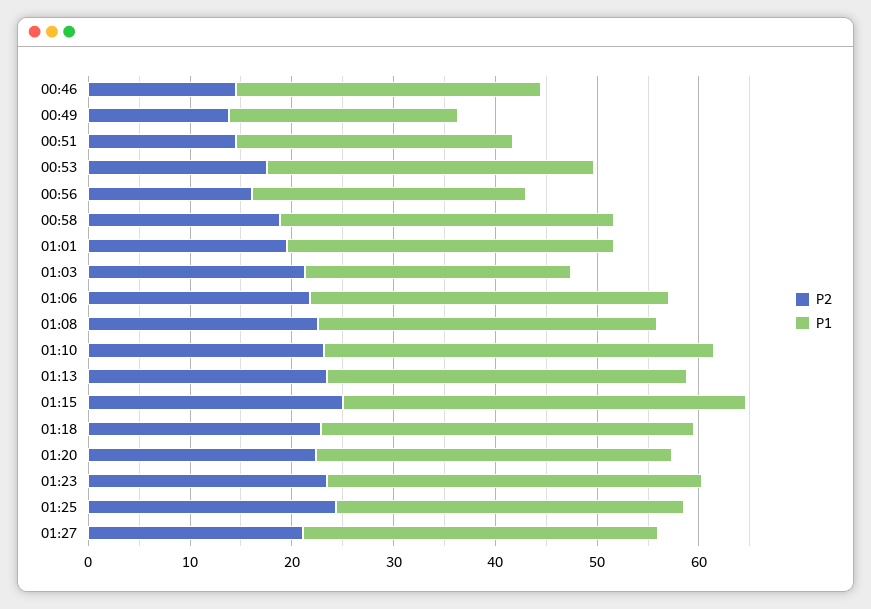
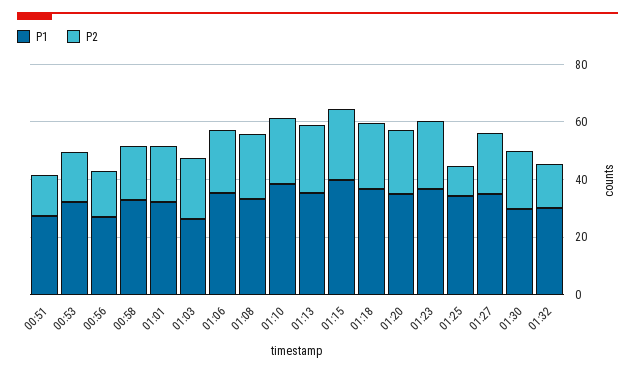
P2, 00:46: 14 -> none
P1, 00:46: 30 -> none
P2, 00:49: 14 -> none
P1, 00:49: 22 -> none
P2, 01:25: 24 -> 10
P1, 01:30: none -> 30
P2, 01:30: none -> 20
P1, 01:32: none -> 30
P2, 01:32: none -> 15

